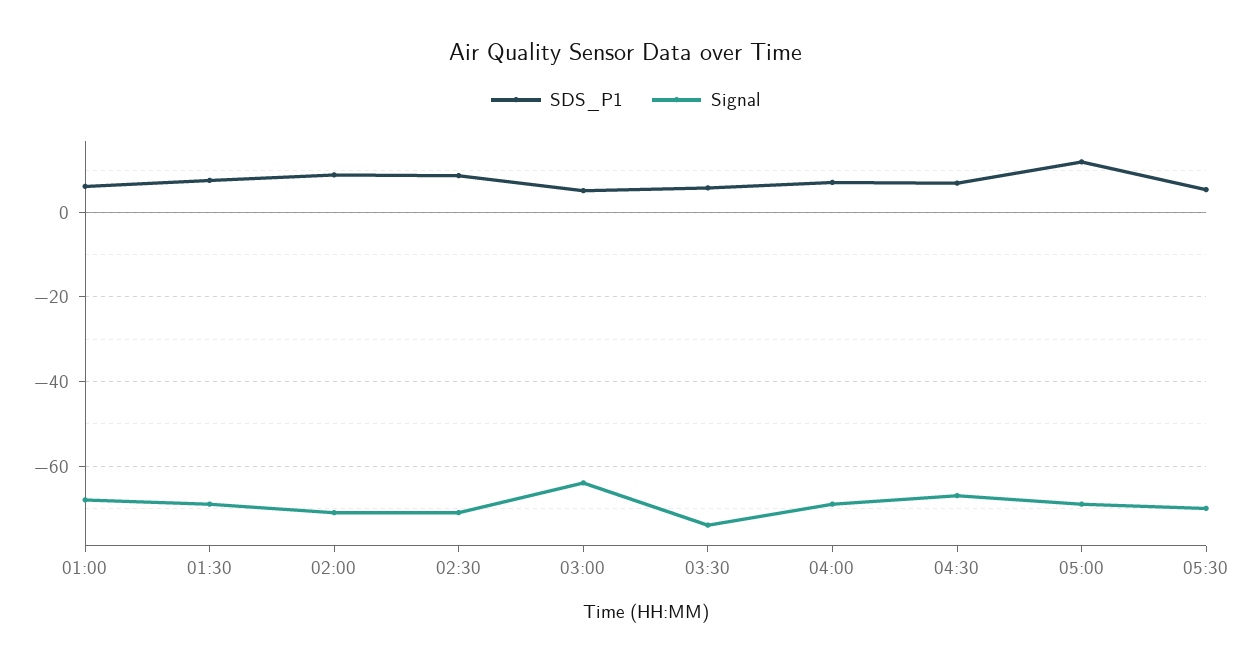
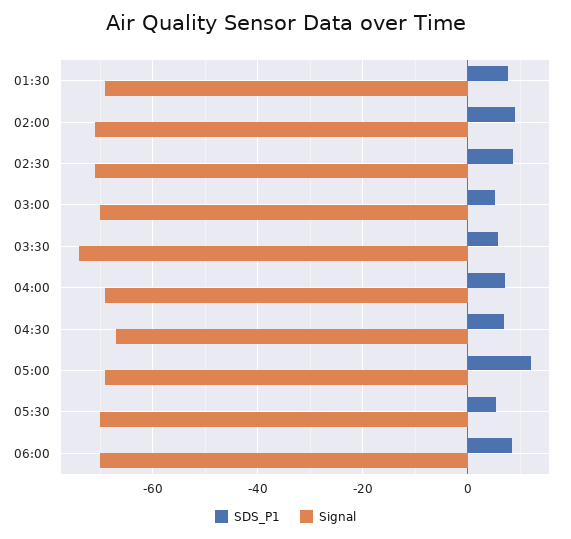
SDS_P1, 01:00: 6 -> none
Signal, 01:00: -68 -> none
Signal, 03:00: -64 -> -70
SDS_P1, 06:00: none -> 8
Signal, 06:00: none -> -70

